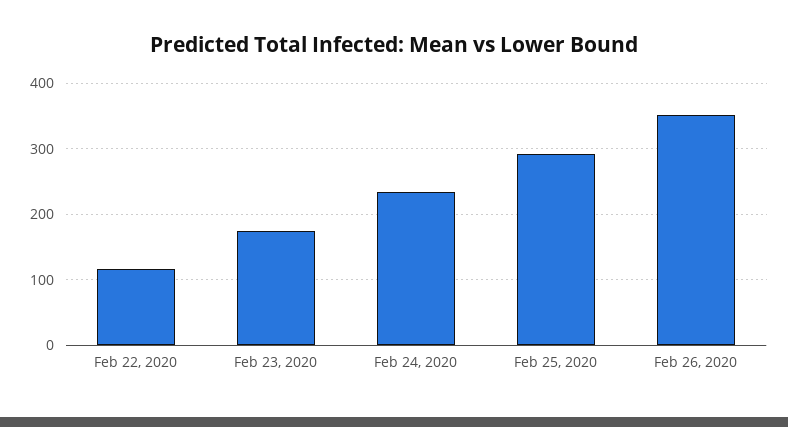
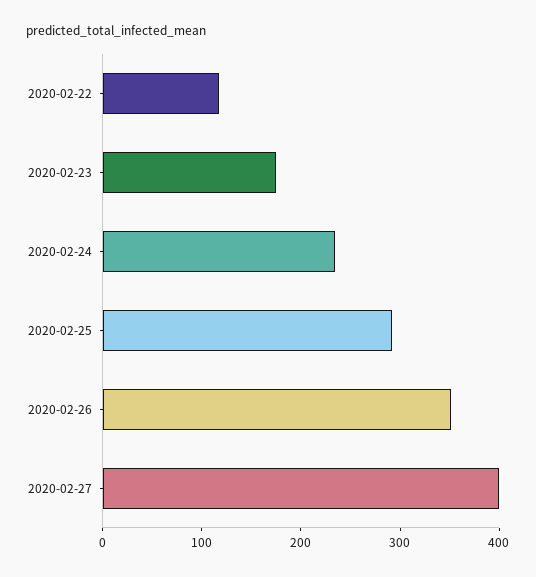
2020-02-27: none -> 400

